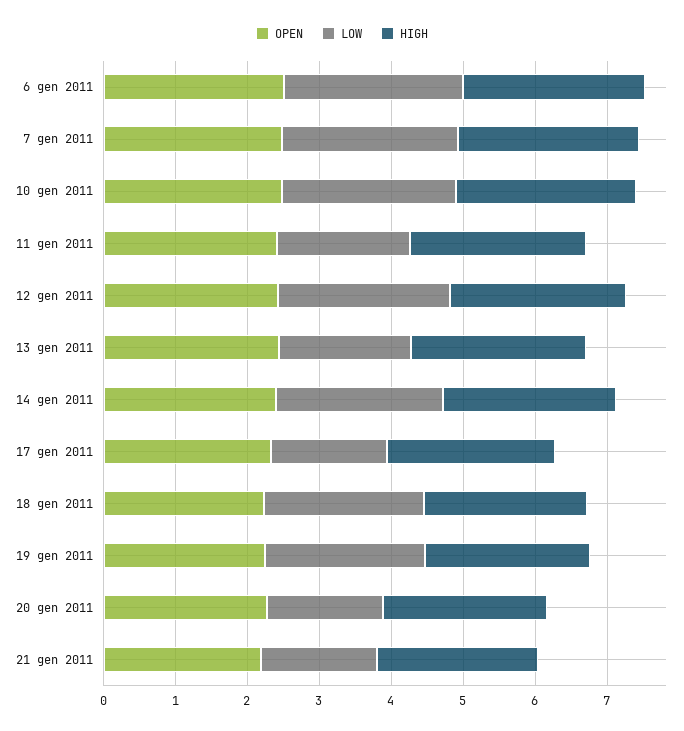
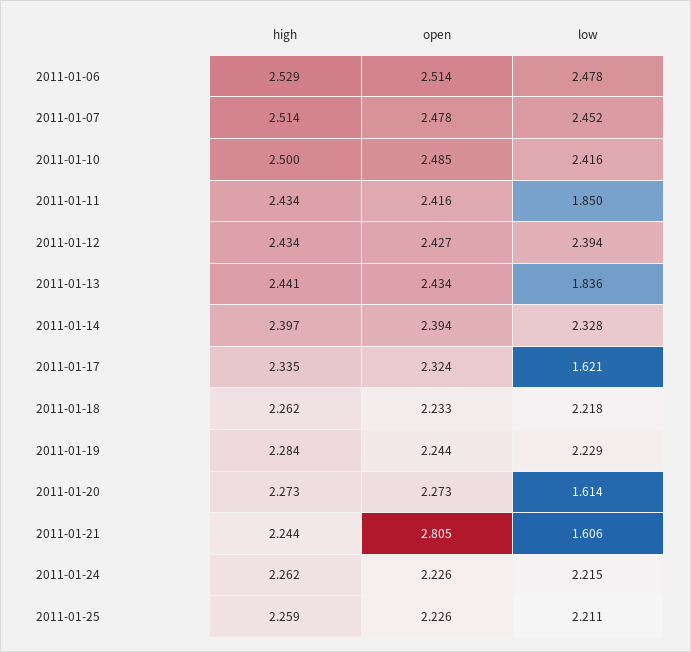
OPEN, 21 gen 2011: 2.2 -> 2.805
HIGH, 2011-01-24: none -> 2.262
OPEN, 2011-01-24: none -> 2.226
LOW, 2011-01-24: none -> 2.215
HIGH, 2011-01-25: none -> 2.259
OPEN, 2011-01-25: none -> 2.226
LOW, 2011-01-25: none -> 2.211

